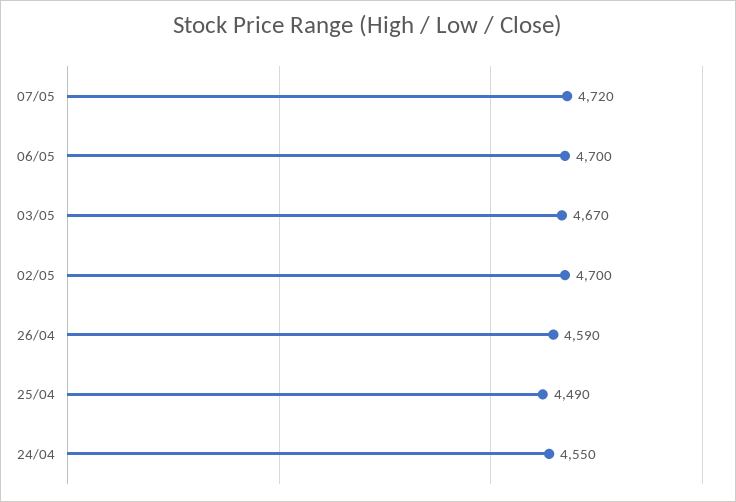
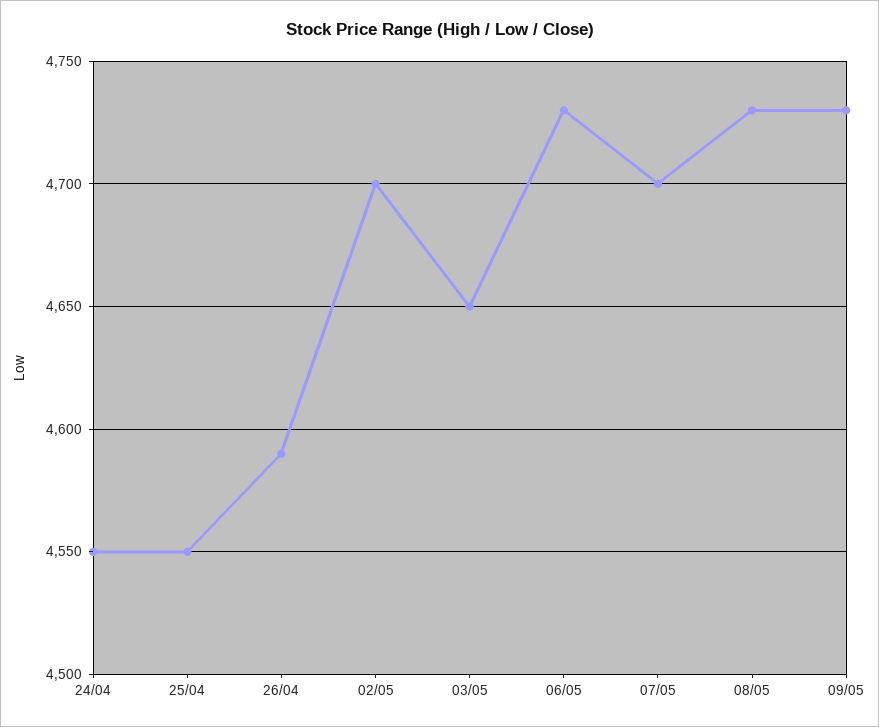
07/05: 4720 -> 4700
06/05: 4700 -> 4730
03/05: 4670 -> 4650
25/04: 4490 -> 4550
08/05: none -> 4730
09/05: none -> 4730

